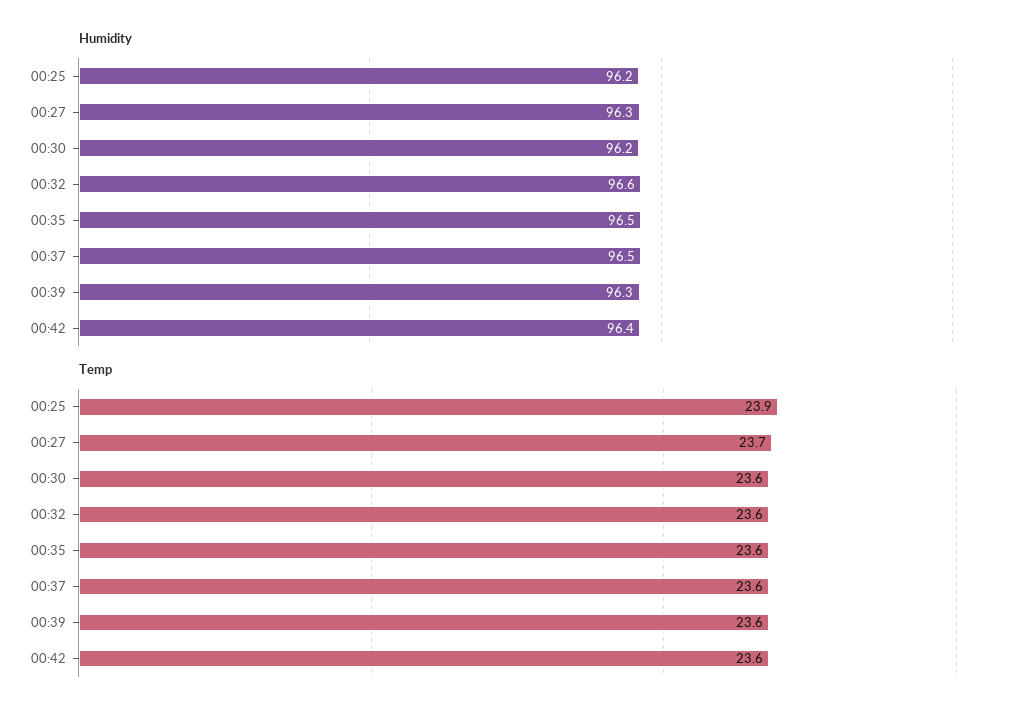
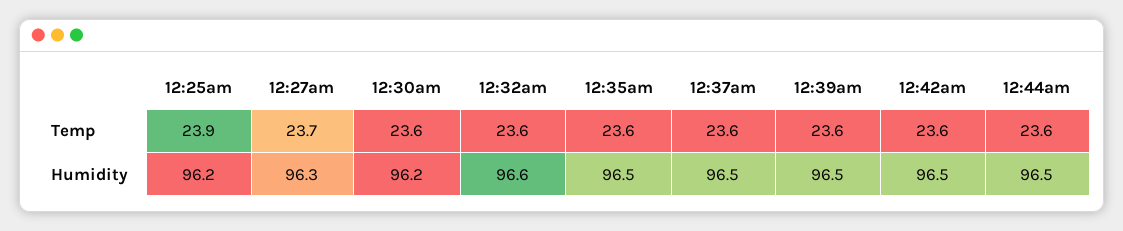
Humidity, 00:39: 96.3 -> 96.5
Humidity, 00:42: 96.4 -> 96.5
Temp, 12:44am: none -> 23.6
Humidity, 12:44am: none -> 96.5

